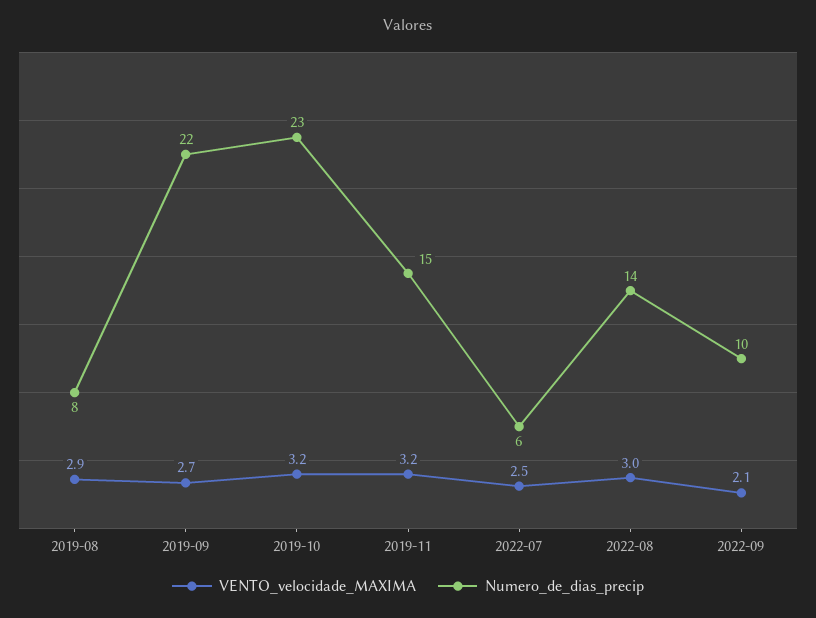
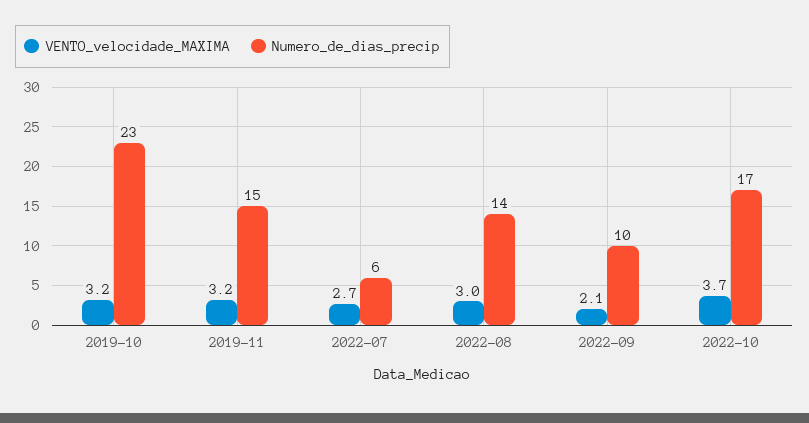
VENTO_velocidade_MAXIMA, 2019-08: 2.9 -> none
Numero_de_dias_precip, 2019-08: 8 -> none
VENTO_velocidade_MAXIMA, 2019-09: 2.7 -> none
Numero_de_dias_precip, 2019-09: 22 -> none
VENTO_velocidade_MAXIMA, 2022-07: 2.5 -> 2.7
VENTO_velocidade_MAXIMA, 2022-10: none -> 3.7
Numero_de_dias_precip, 2022-10: none -> 17

